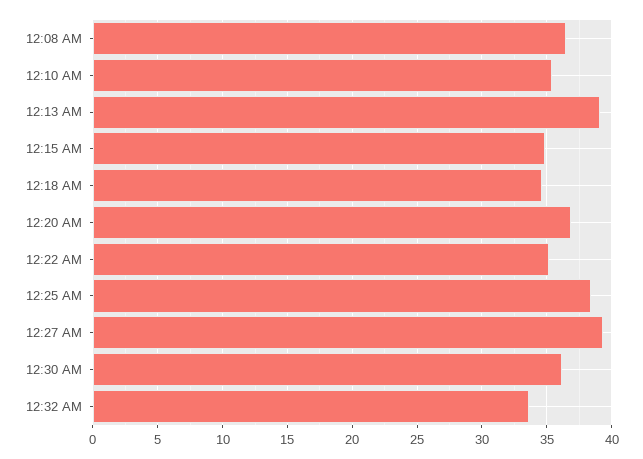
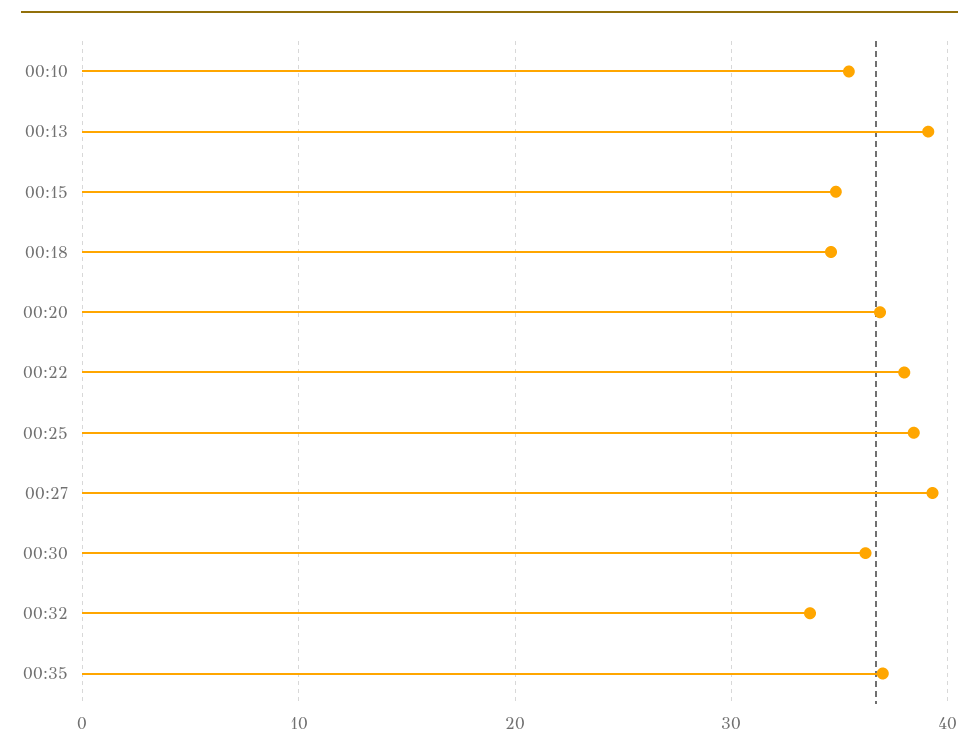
12:08 AM: 36.5 -> none
12:22 AM: 35 -> 38
00:35: none -> 37

